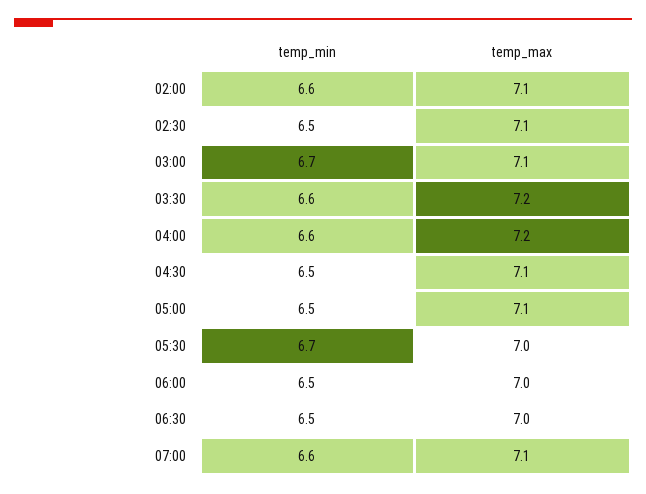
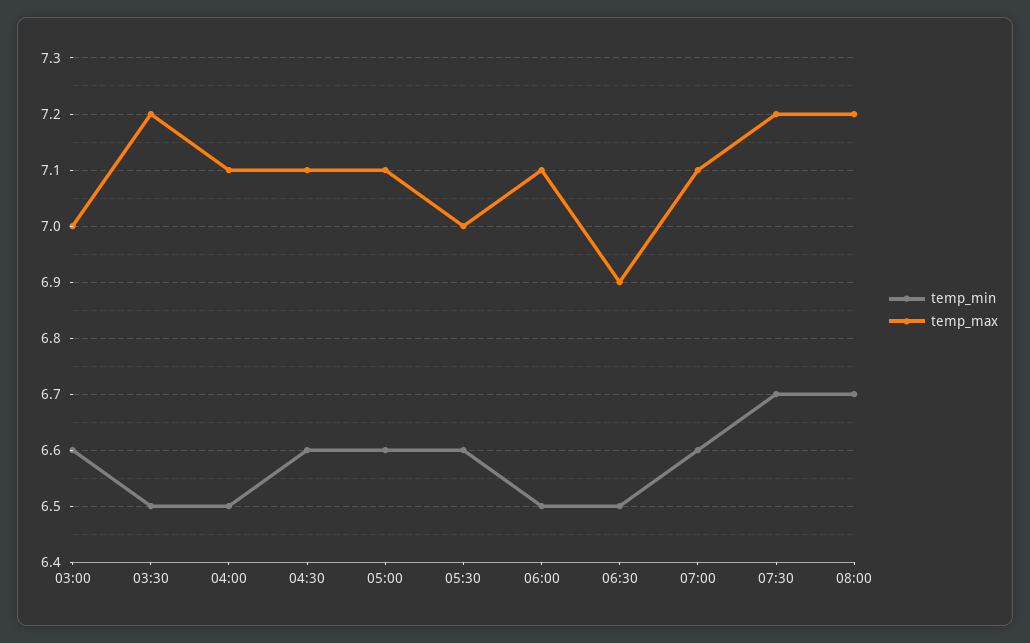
temp_min, 02:00: 6.6 -> none
temp_max, 02:00: 7.1 -> none
temp_min, 02:30: 6.5 -> none
temp_max, 02:30: 7.1 -> none
temp_min, 03:00: 6.7 -> 6.6
temp_max, 03:00: 7.1 -> 7
temp_min, 03:30: 6.6 -> 6.5
temp_min, 04:00: 6.6 -> 6.5
temp_max, 04:00: 7.2 -> 7.1
temp_min, 04:30: 6.5 -> 6.6
temp_min, 05:00: 6.5 -> 6.6
temp_min, 05:30: 6.7 -> 6.6
temp_max, 06:00: 7 -> 7.1
temp_max, 06:30: 7 -> 6.9
temp_min, 07:30: none -> 6.7
temp_max, 07:30: none -> 7.2
temp_min, 08:00: none -> 6.7
temp_max, 08:00: none -> 7.2

